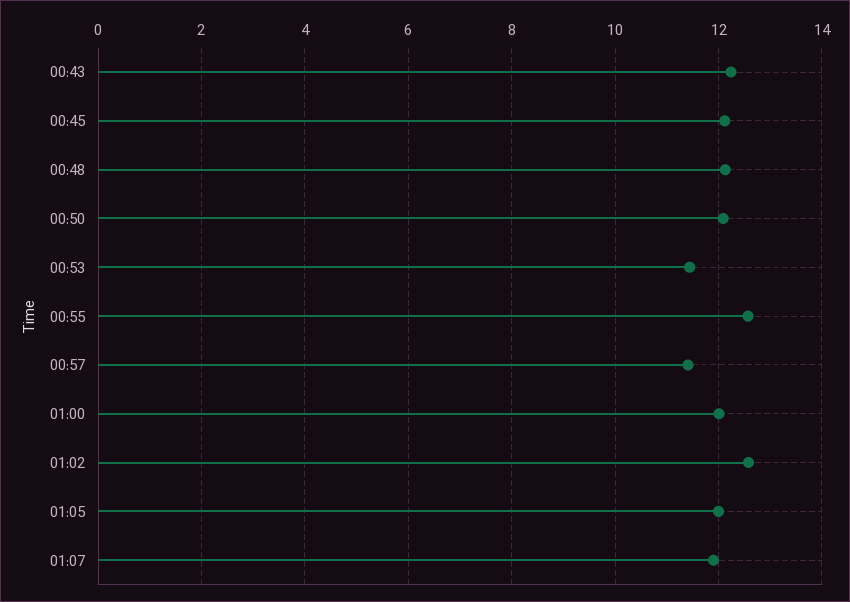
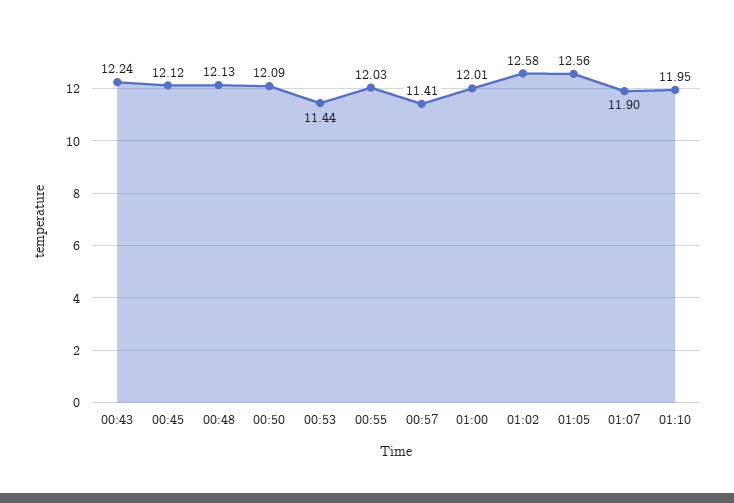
00:55: 12.6 -> 12.03
01:05: 12 -> 12.56
01:10: none -> 11.95

